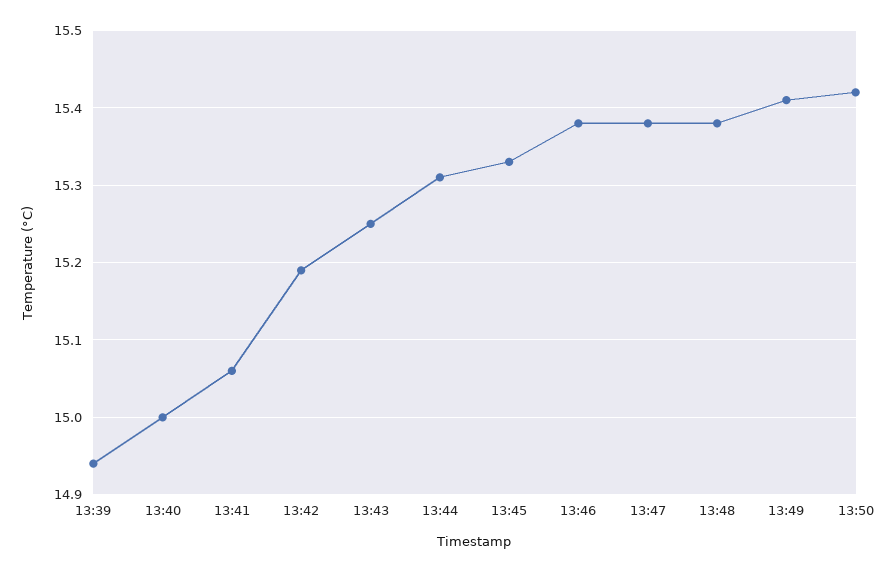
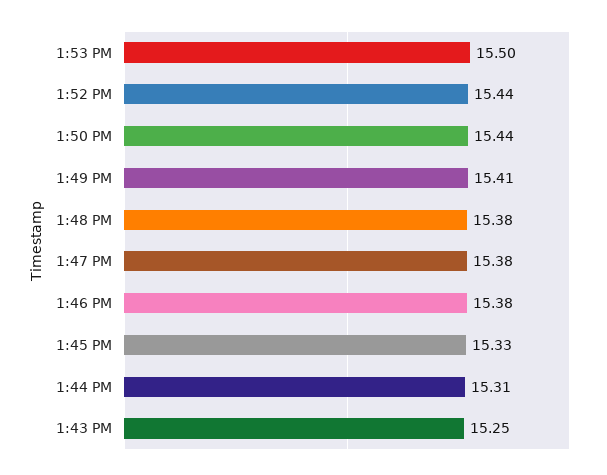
13:39: 14.94 -> none
13:40: 15 -> none
13:41: 15.06 -> none
13:42: 15.19 -> none
13:50: 15.42 -> 15.44
1:53 PM: none -> 15.5
1:52 PM: none -> 15.44

